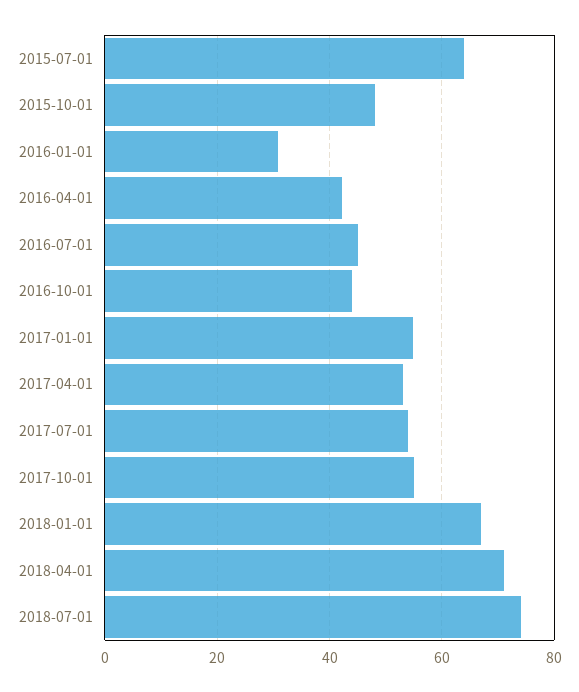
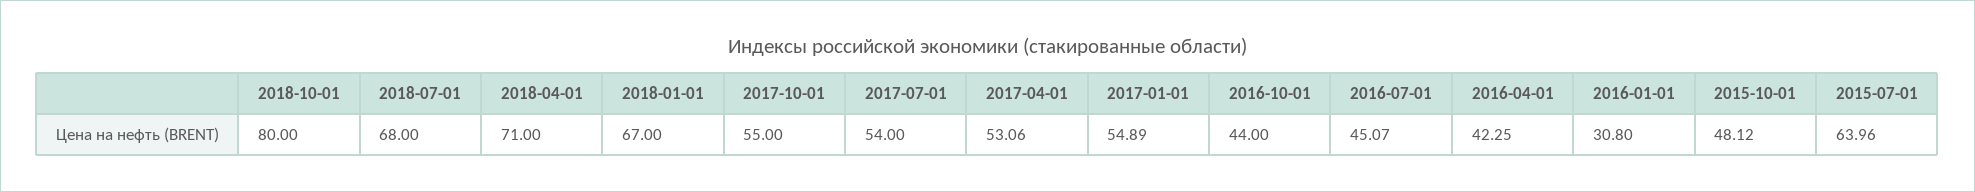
2018-07-01: 74 -> 68
2018-10-01: none -> 80

